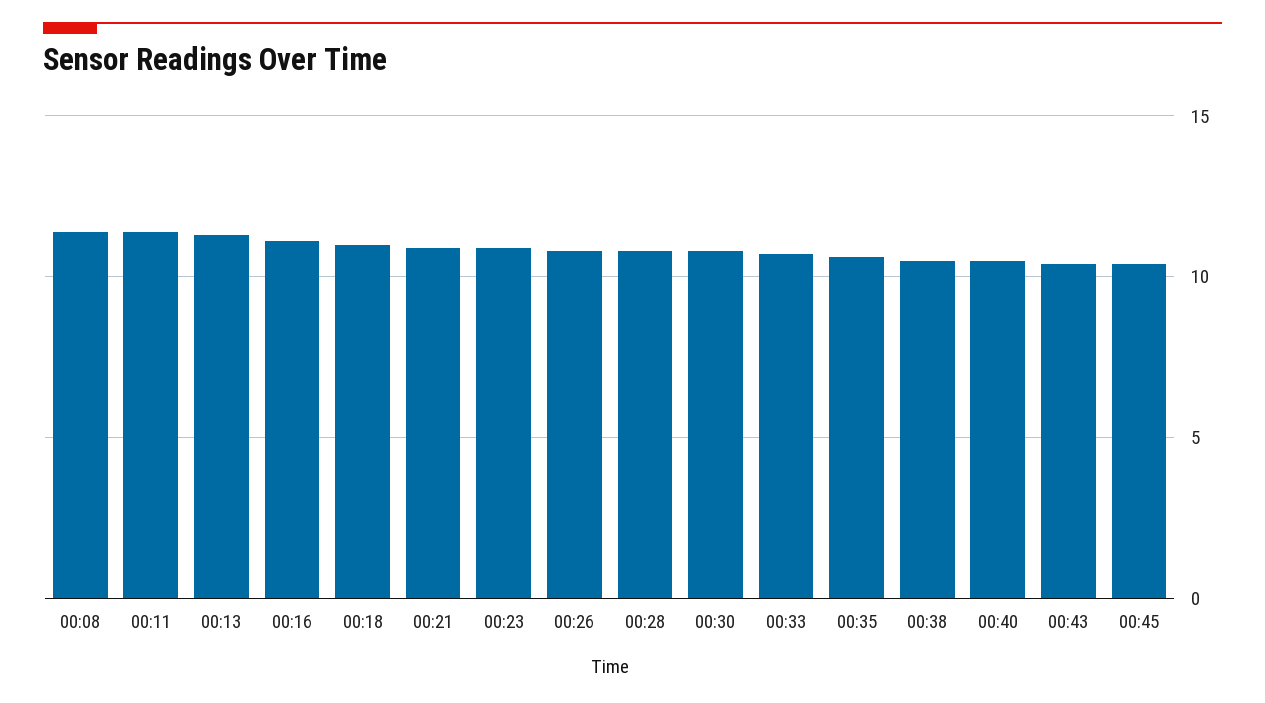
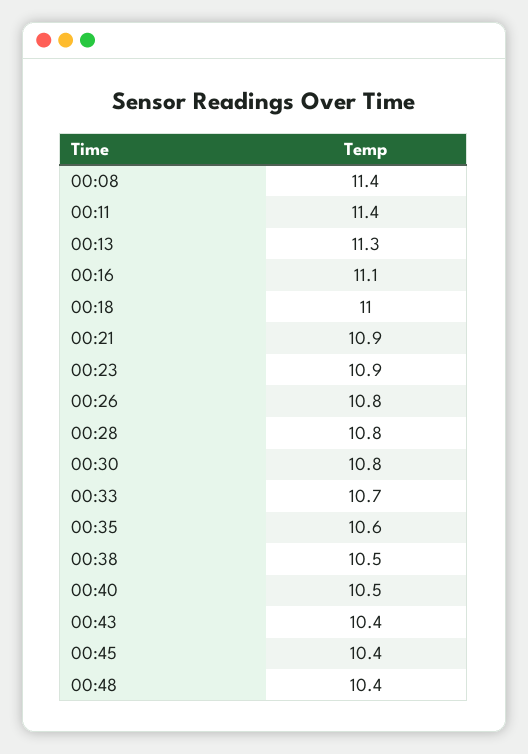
00:48: none -> 10.4

